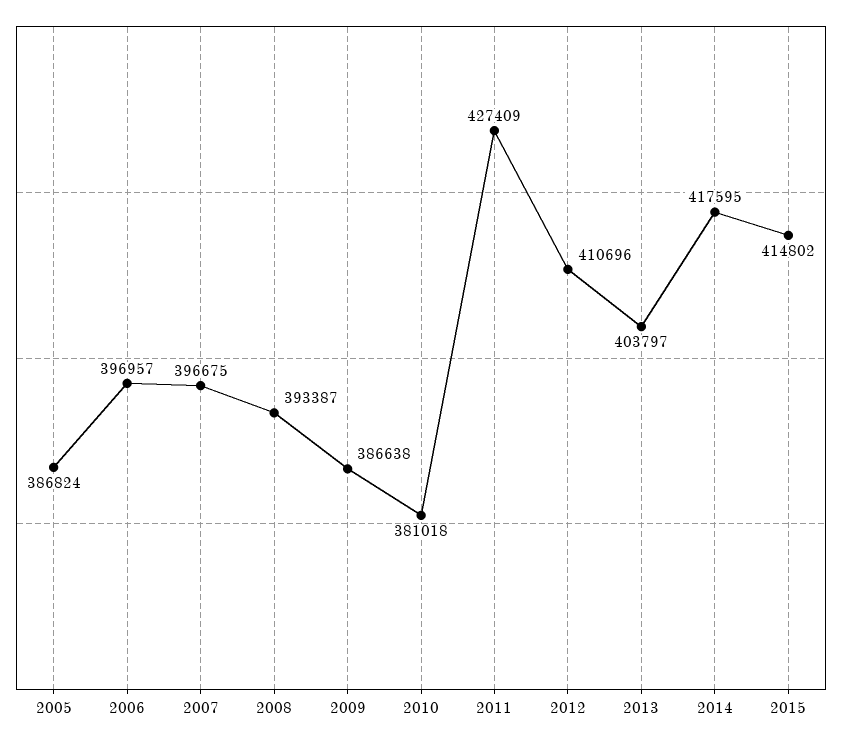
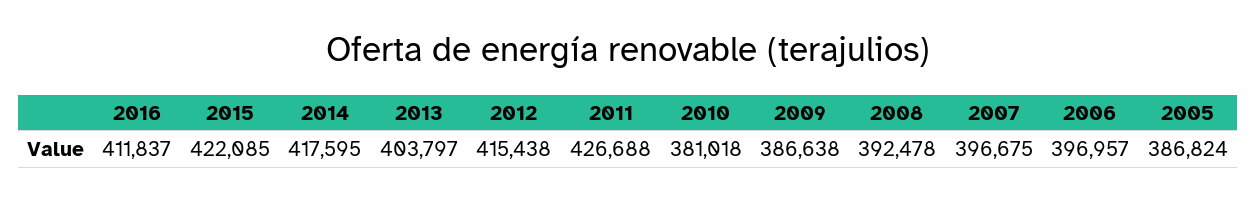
2008: 393387 -> 392478
2011: 427409 -> 426688
2012: 410696 -> 415438
2015: 414802 -> 422085
2016: none -> 411837

